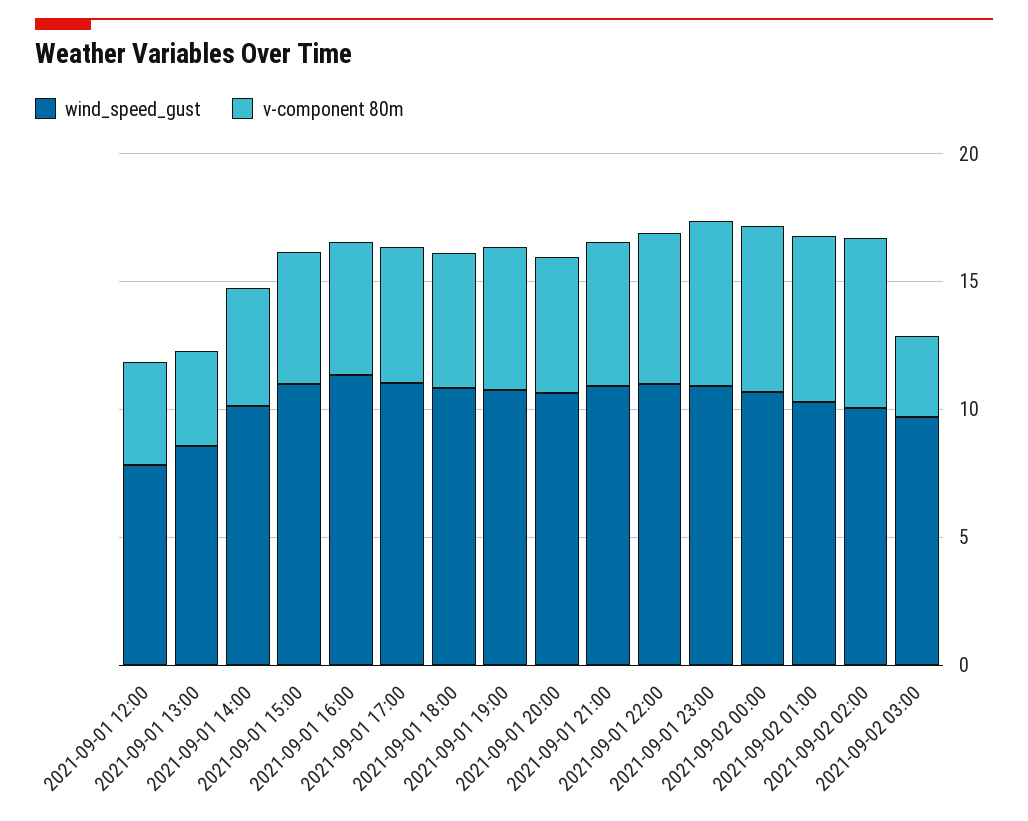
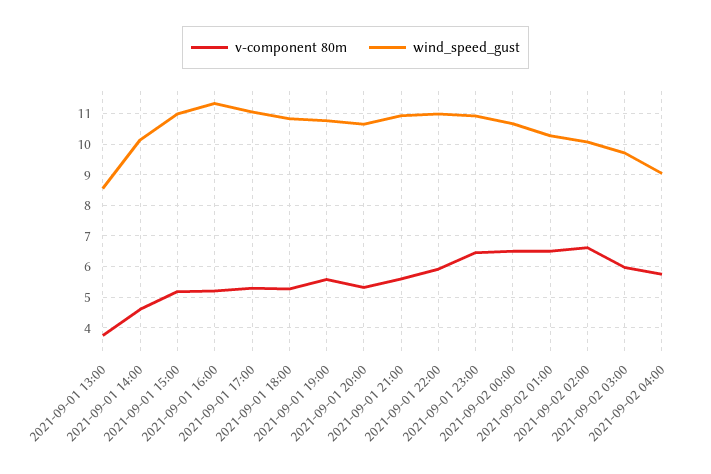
wind_speed_gust, 2021-09-01 12:00: 8 -> none
v-component 80m, 2021-09-01 12:00: 4 -> none
v-component 80m, 2021-09-02 03:00: 3 -> 6
v-component 80m, 2021-09-02 04:00: none -> 5.8
wind_speed_gust, 2021-09-02 04:00: none -> 9

